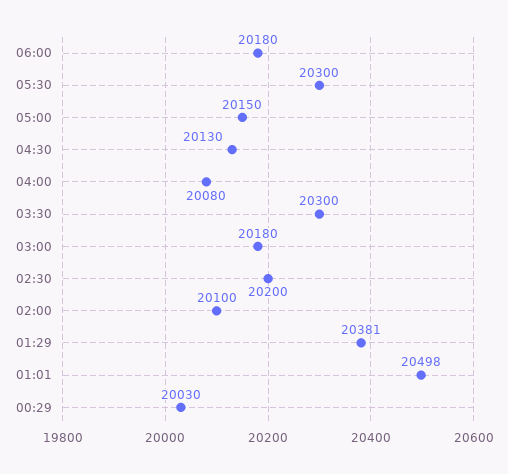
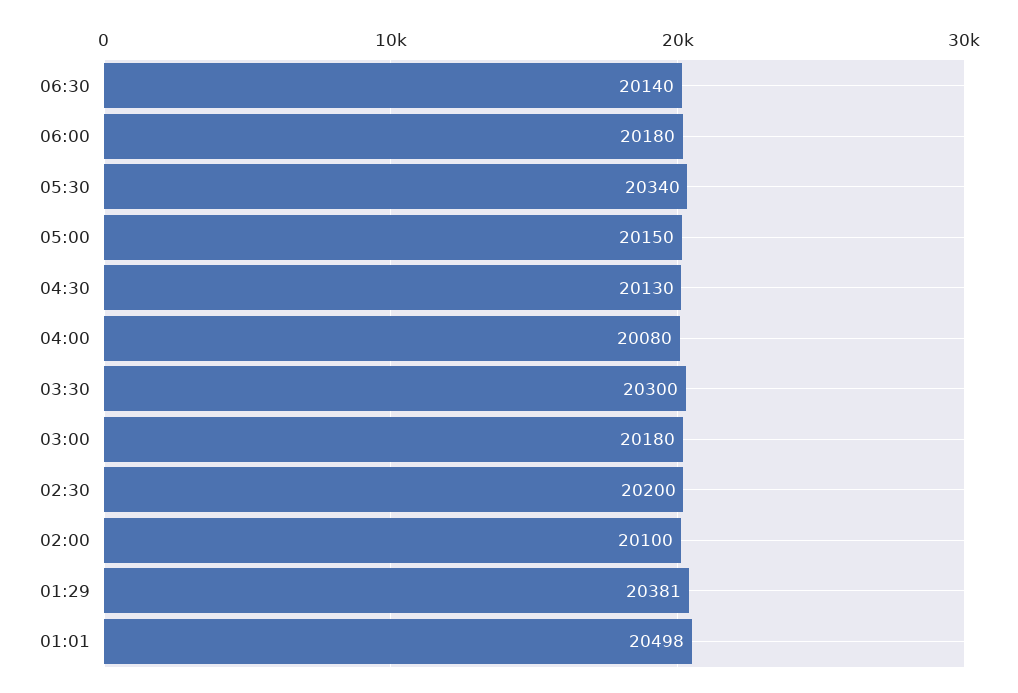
05:30: 20300 -> 20340
00:29: 20030 -> none
06:30: none -> 20140

